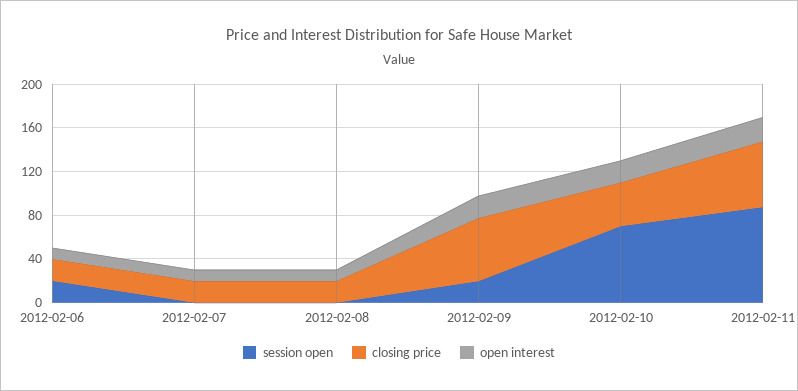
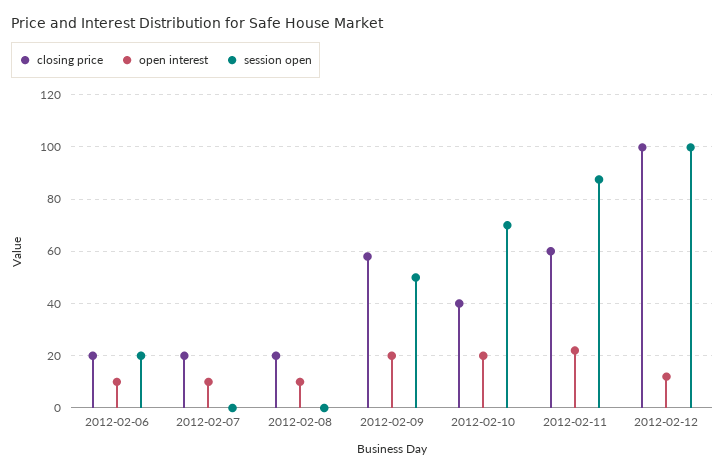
session open, 2012-02-09: 20 -> 50
closing price, 2012-02-12: none -> 100
open interest, 2012-02-12: none -> 12.5
session open, 2012-02-12: none -> 100

